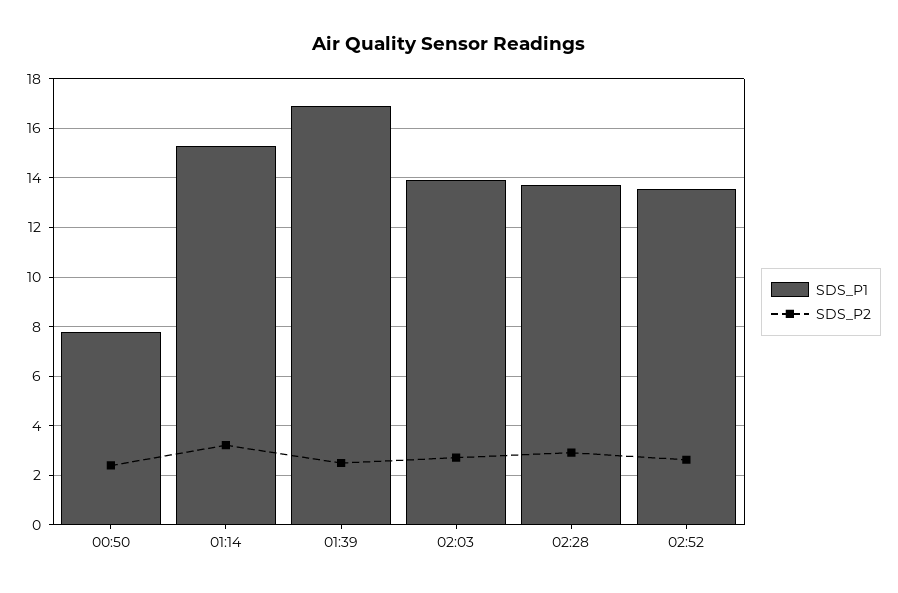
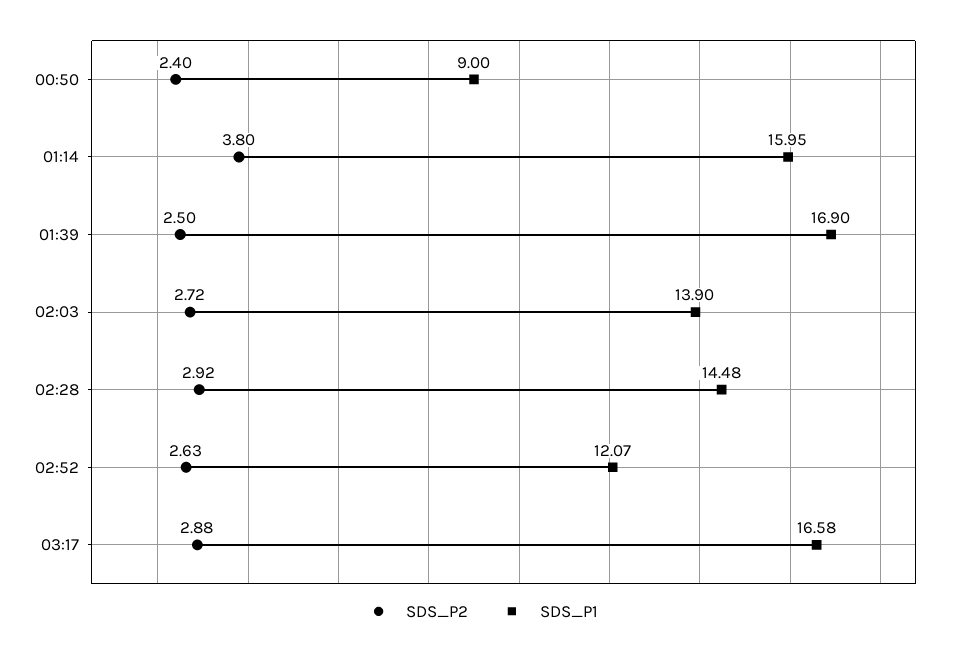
SDS_P1, 00:50: 7.75 -> 9
SDS_P1, 01:14: 15.25 -> 15.95
SDS_P2, 01:14: 3.25 -> 3.8
SDS_P1, 02:28: 13.75 -> 14.48
SDS_P1, 02:52: 13.5 -> 12.07
SDS_P2, 03:17: none -> 2.88
SDS_P1, 03:17: none -> 16.58

